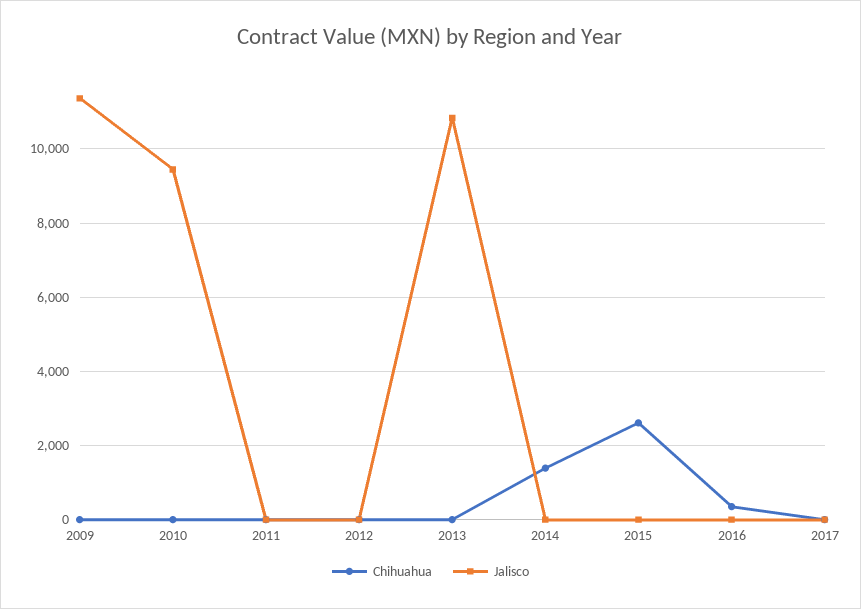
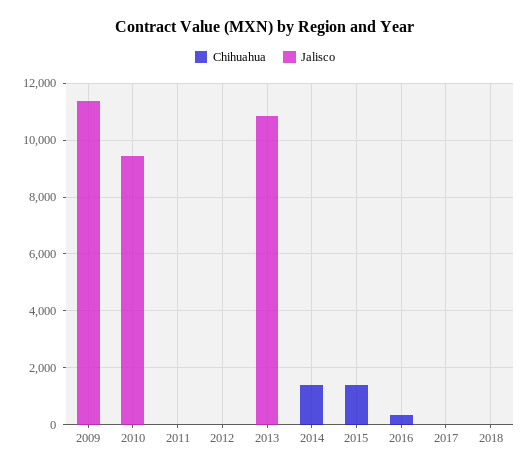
Chihuahua, 2015: 2600 -> 1500
Chihuahua, 2018: none -> 0
Jalisco, 2018: none -> 0

